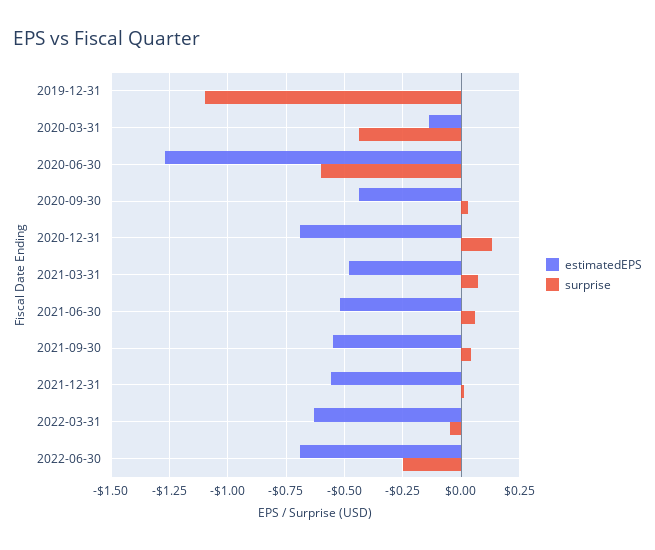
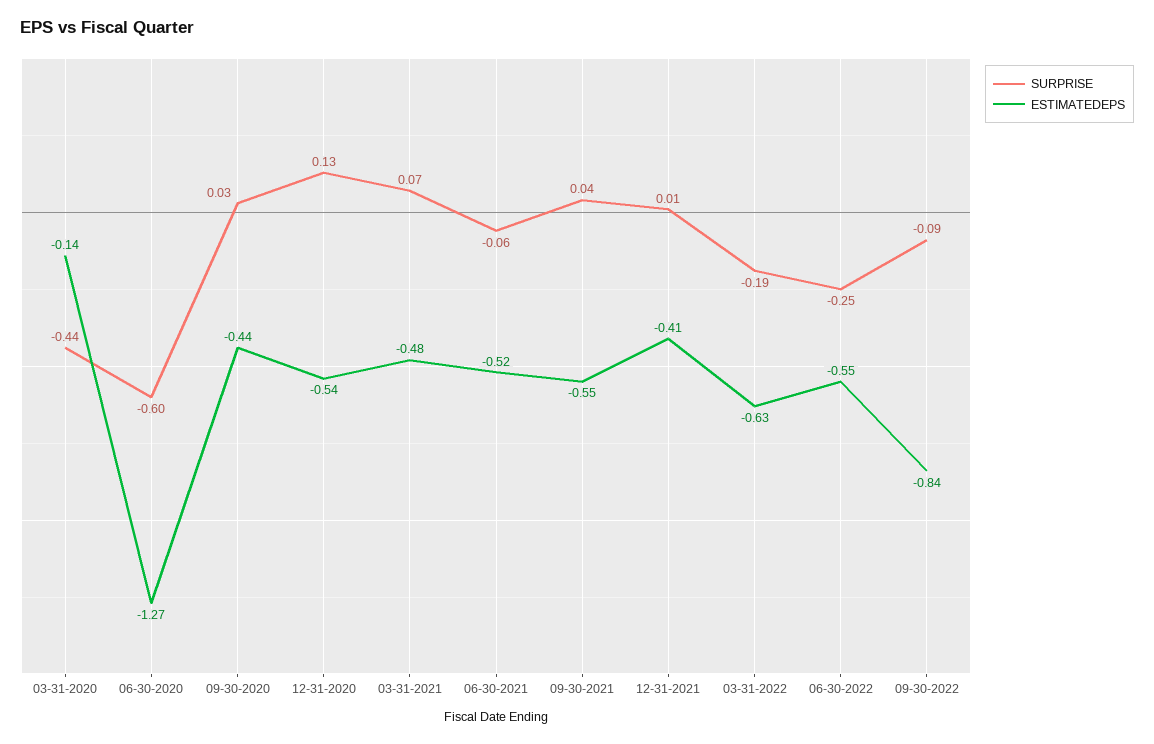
estimatedEPS, 2019-12-31: 0 -> none
surprise, 2019-12-31: -1.1 -> none
estimatedEPS, 2020-12-31: -0.7 -> -0.54
surprise, 2021-06-30: 0.05 -> -0.06
estimatedEPS, 2021-12-31: -0.55 -> -0.41
surprise, 2022-03-31: -0.05 -> -0.19
estimatedEPS, 2022-06-30: -0.7 -> -0.55
surprise, 09-30-2022: none -> -0.09
estimatedEPS, 09-30-2022: none -> -0.84

